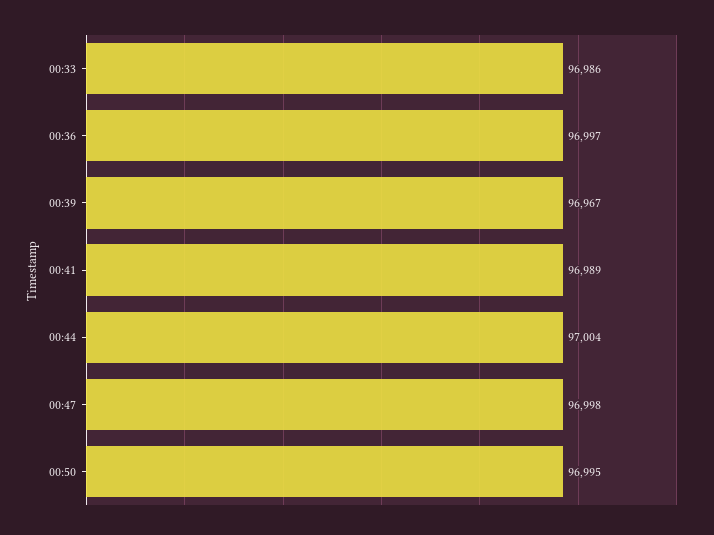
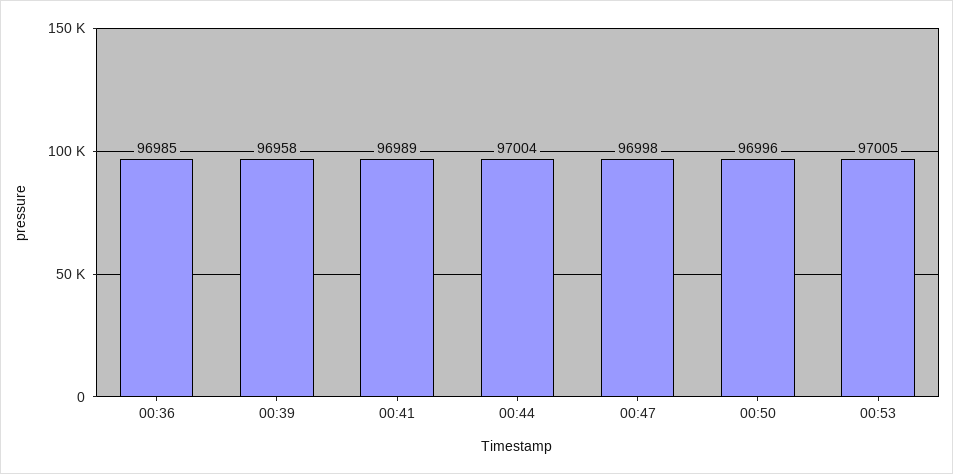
00:33: 96986 -> none
00:36: 96997 -> 96985
00:39: 96967 -> 96958
00:50: 96995 -> 96996
00:53: none -> 97005

